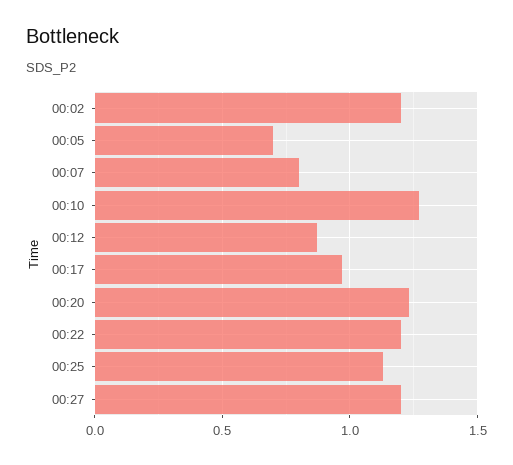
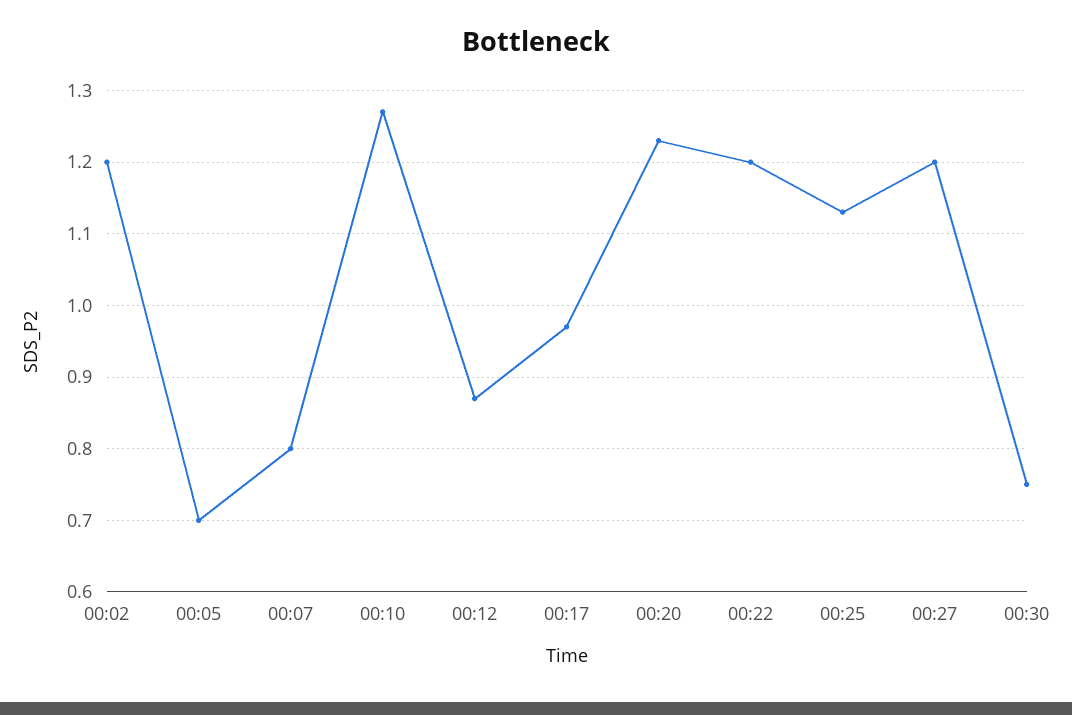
00:30: none -> 0.75

